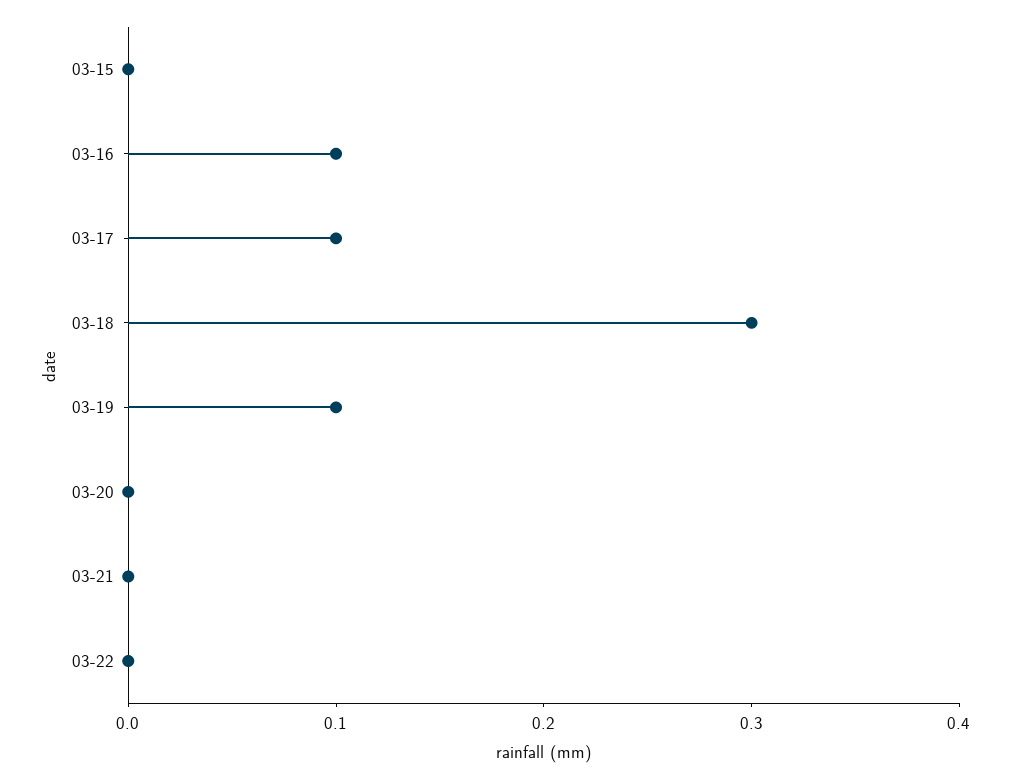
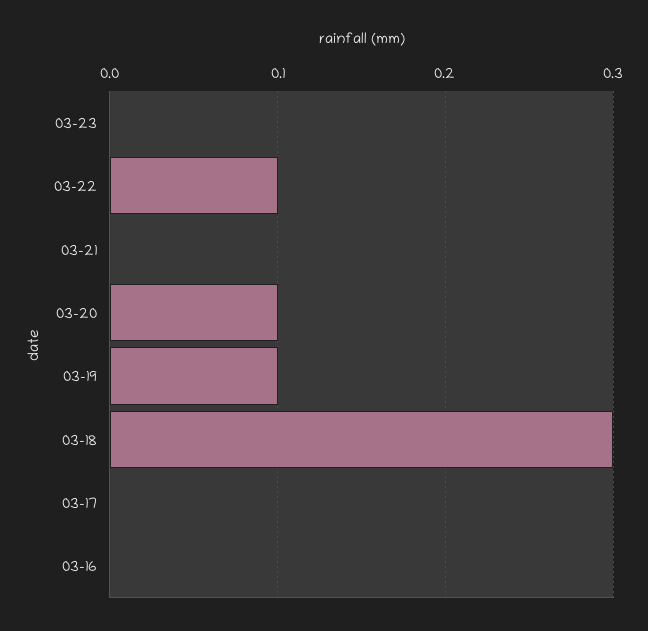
03-15: 0 -> none
03-16: 0.1 -> 0
03-17: 0.1 -> 0
03-20: 0 -> 0.1
03-22: 0 -> 0.1
03-23: none -> 0

